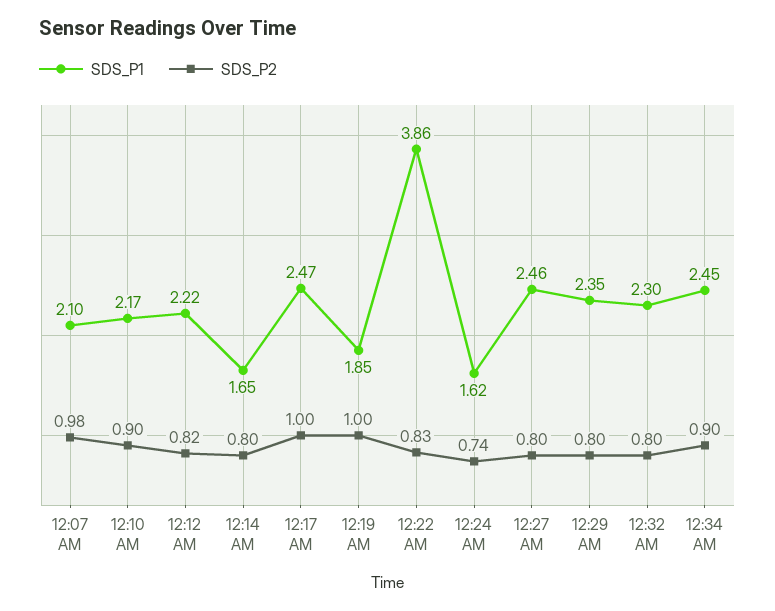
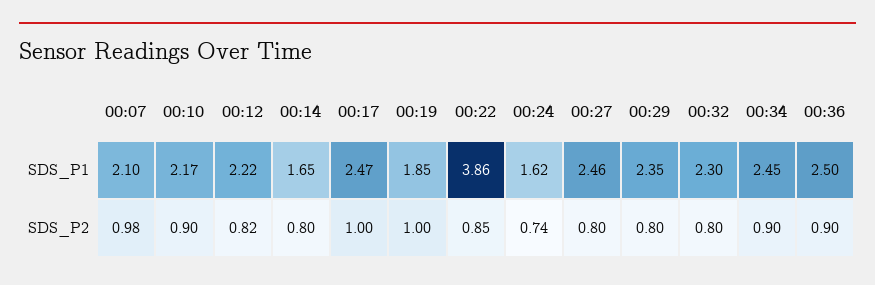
SDS_P2, 12:22 AM: 0.83 -> 0.85
SDS_P1, 00:36: none -> 2.5
SDS_P2, 00:36: none -> 0.9

